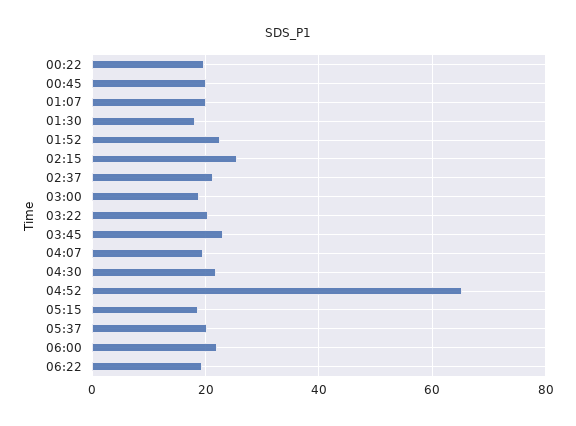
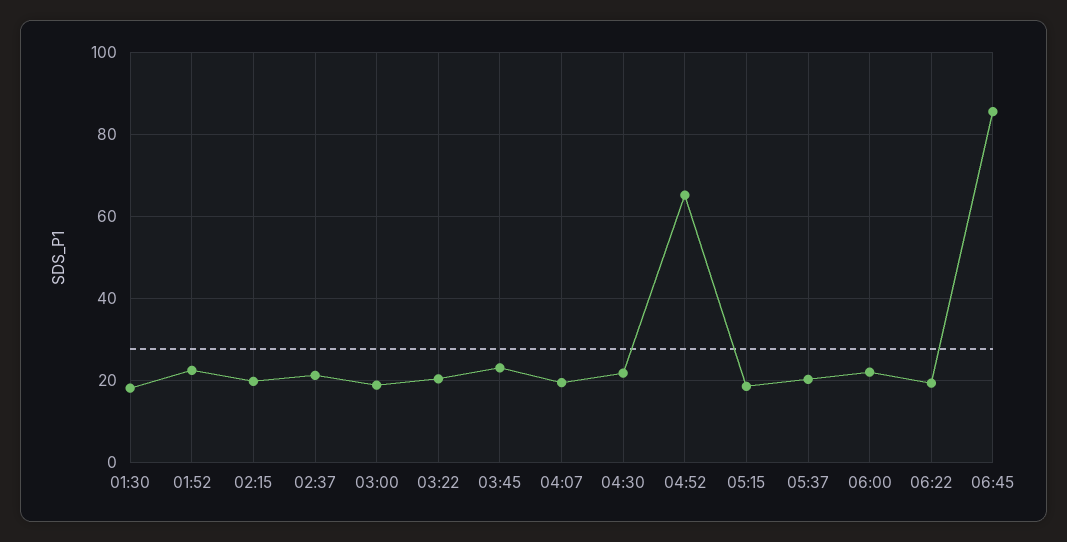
00:22: 20 -> none
00:45: 20 -> none
01:07: 20 -> none
02:15: 26 -> 20
06:45: none -> 86

